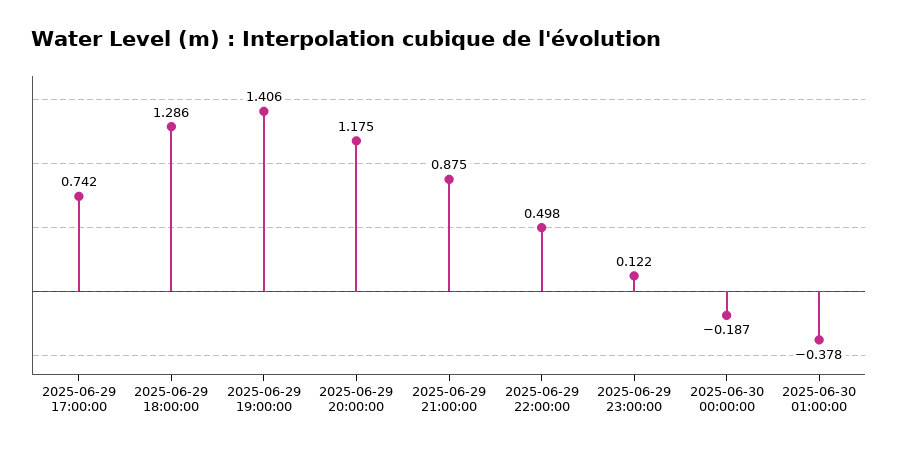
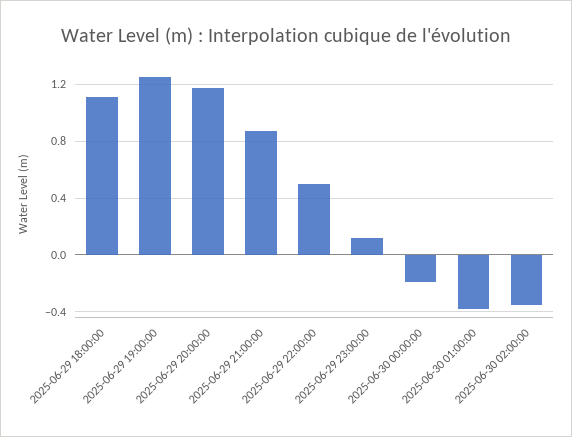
2025-06-29 17:00:00: 0.742 -> none
2025-06-29 18:00:00: 1.286 -> 1.1
2025-06-29 19:00:00: 1.406 -> 1.25
2025-06-30 02:00:00: none -> -0.35

